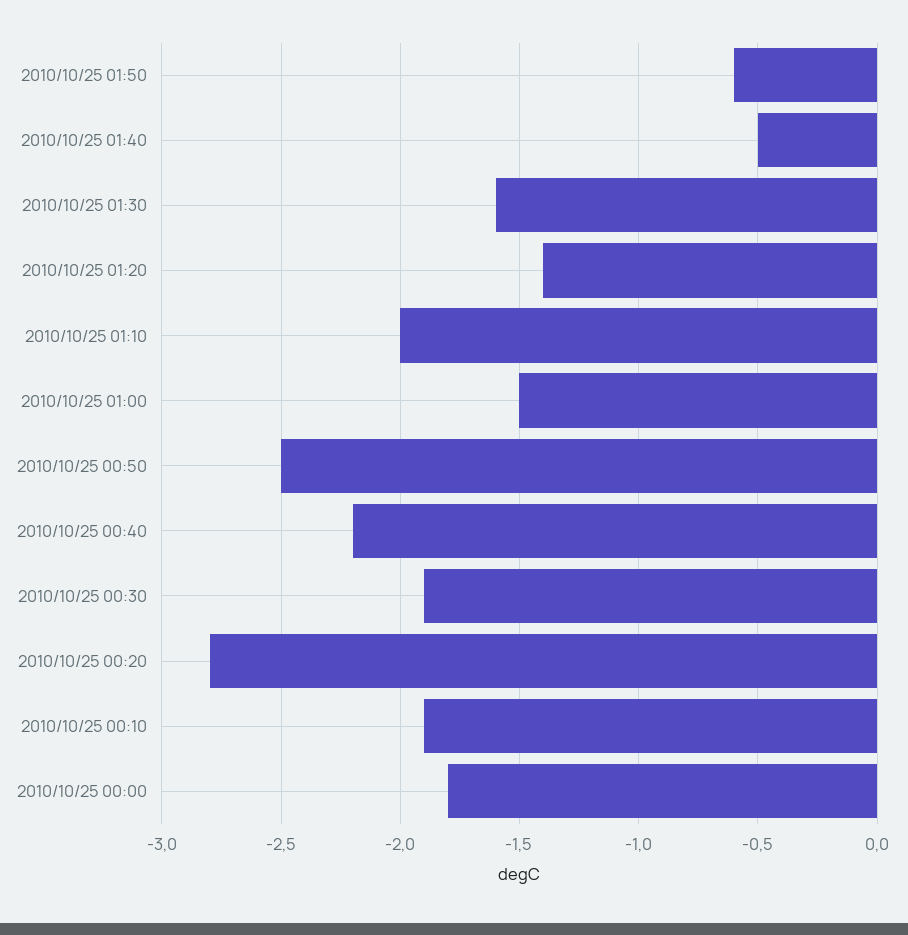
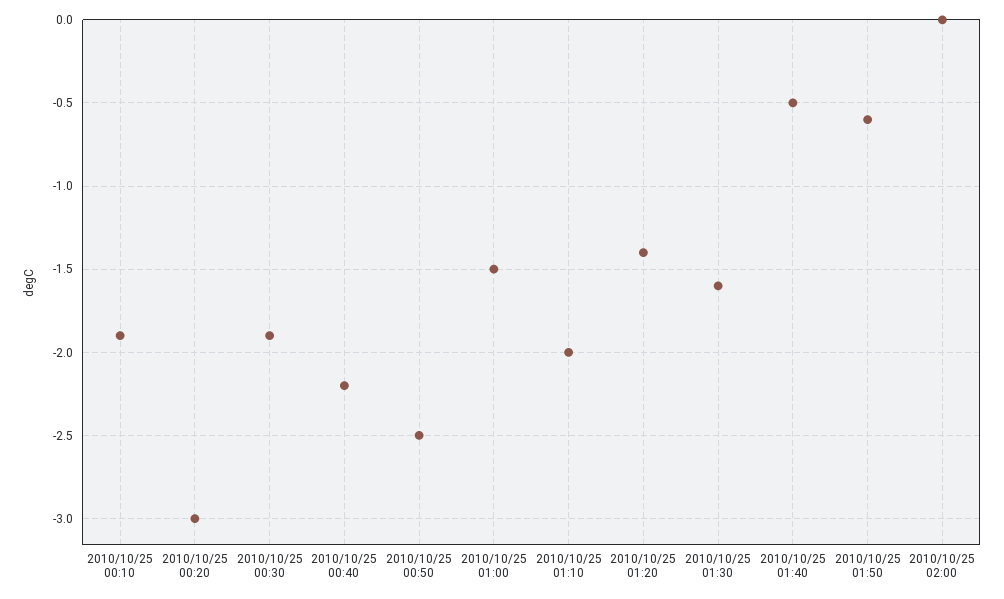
2010/10/25 00:20: -2.8 -> -3
2010/10/25 00:00: -1.8 -> none
2010/10/25 02:00: none -> 0

